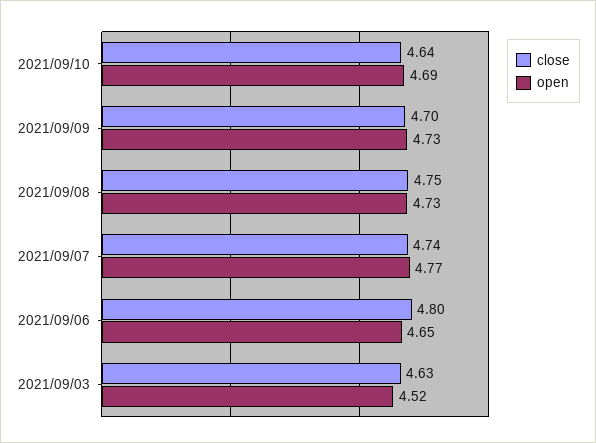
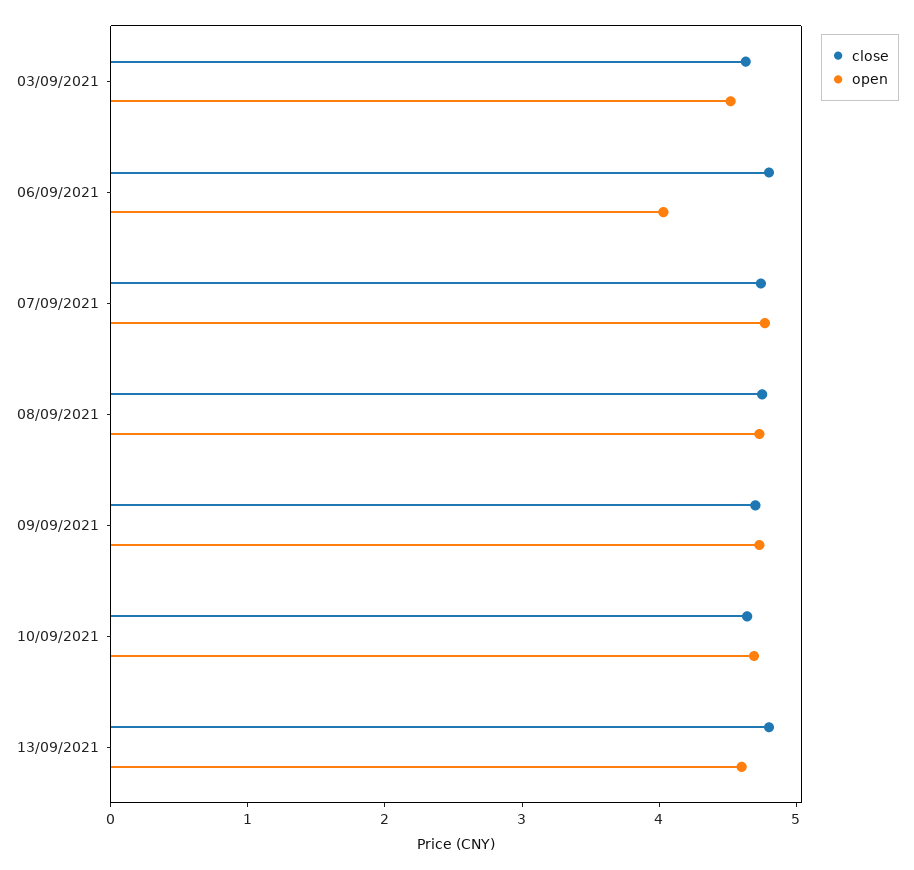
open, 2021/09/06: 4.65 -> 4
close, 13/09/2021: none -> 4.8
open, 13/09/2021: none -> 4.6

